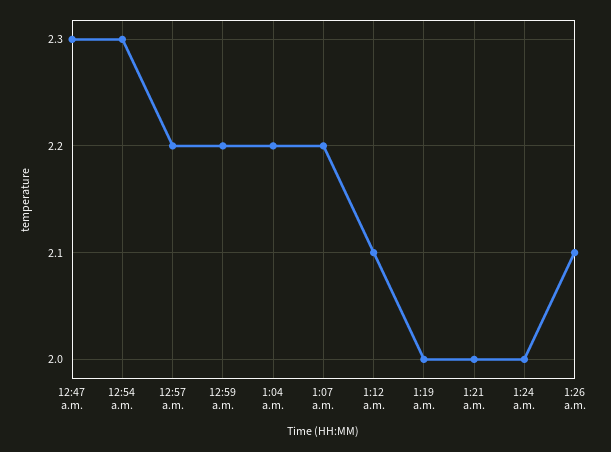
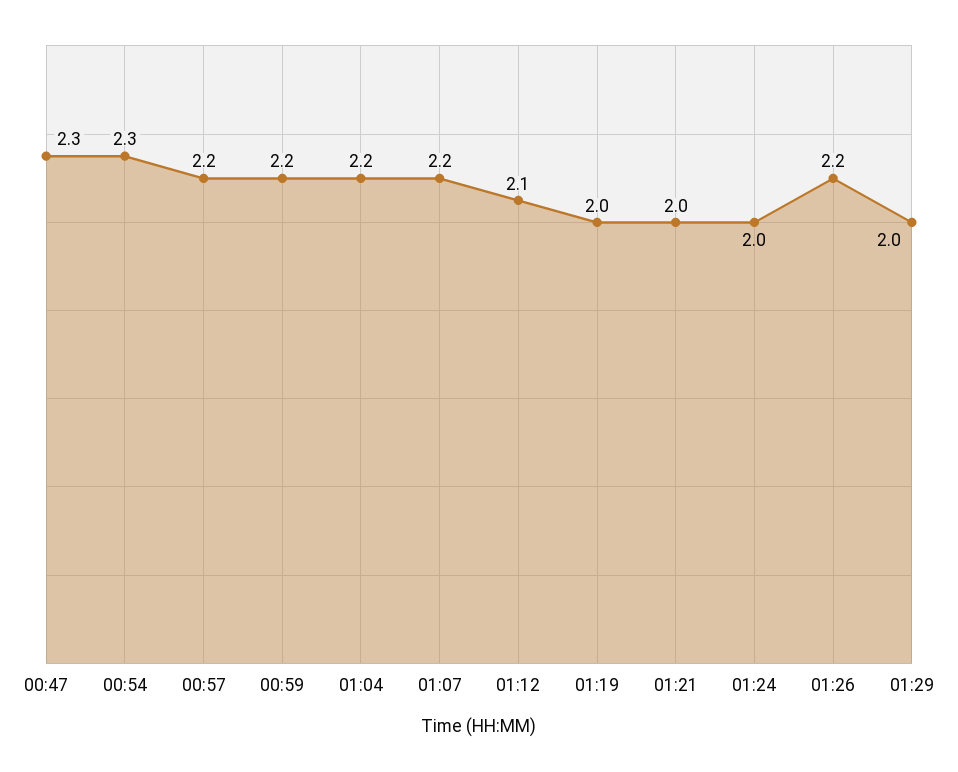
1:26 a.m.: 2.1 -> 2.2
01:29: none -> 2

